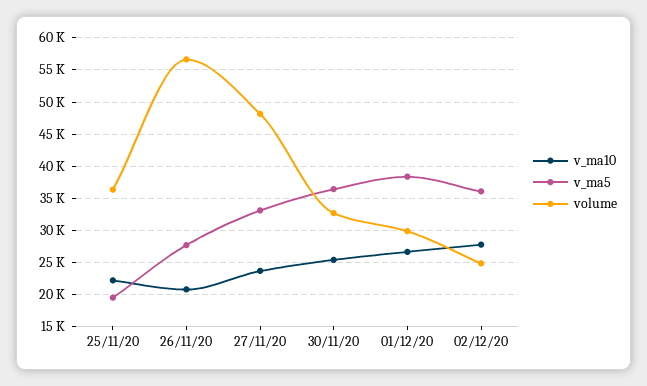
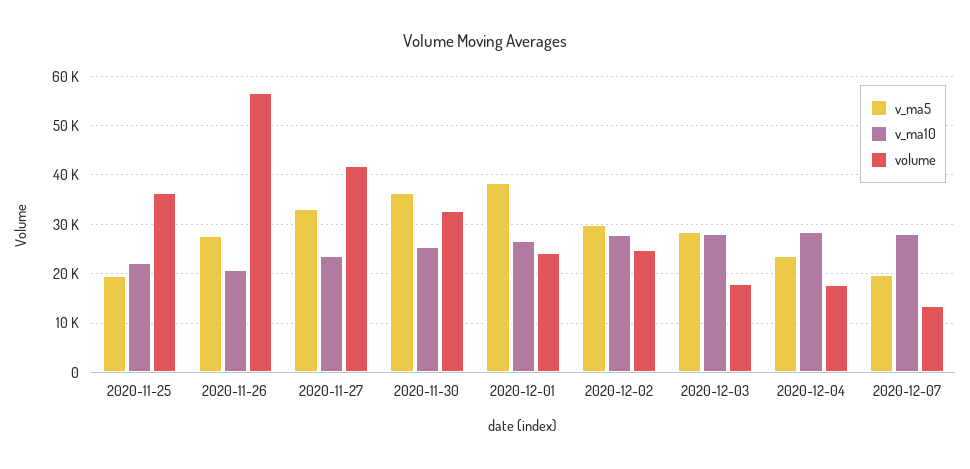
volume, 27/11/20: 48000 -> 42000
volume, 01/12/20: 30000 -> 24000
v_ma5, 02/12/20: 36000 -> 30000
v_ma5, 2020-12-03: none -> 28000
v_ma10, 2020-12-03: none -> 28000
volume, 2020-12-03: none -> 18000
v_ma5, 2020-12-04: none -> 24000
v_ma10, 2020-12-04: none -> 28000
volume, 2020-12-04: none -> 18000
v_ma5, 2020-12-07: none -> 20000
v_ma10, 2020-12-07: none -> 28000
volume, 2020-12-07: none -> 14000

